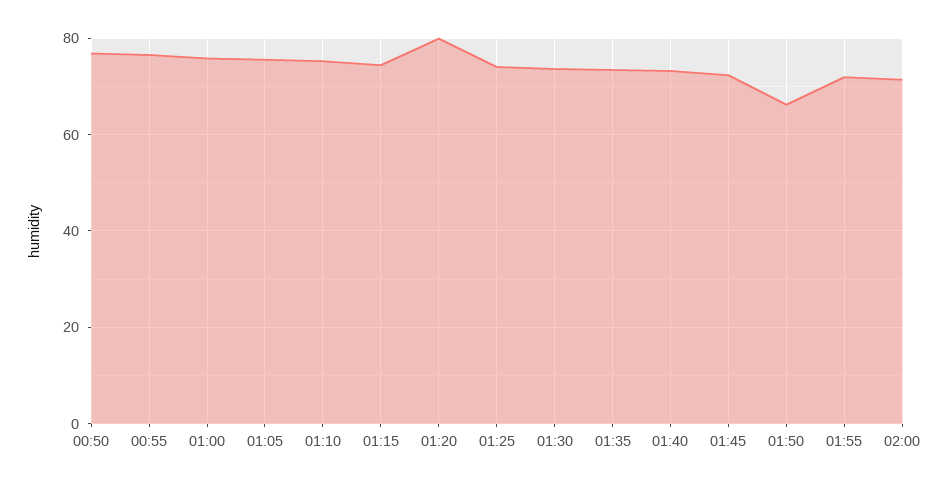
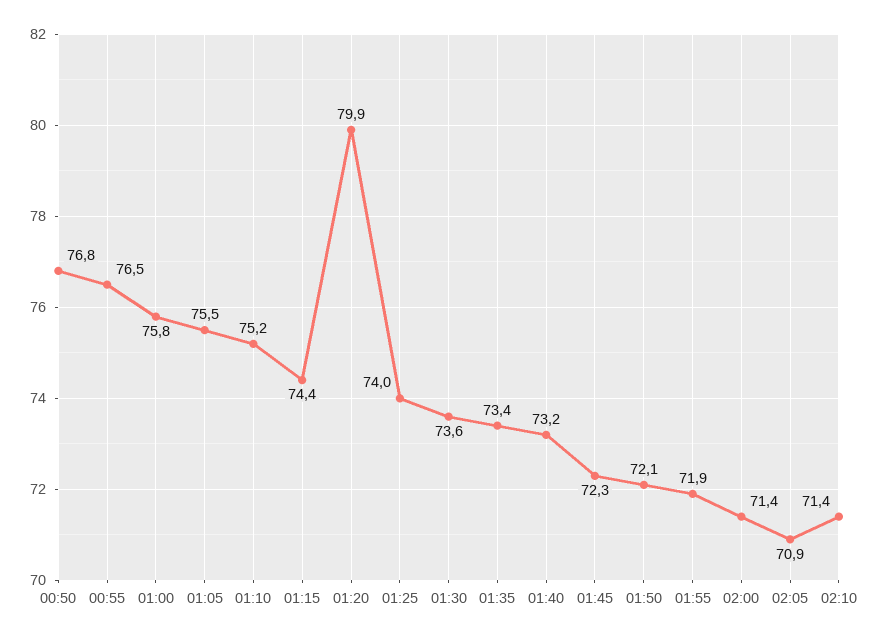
01:50: 66 -> 72.1
02:05: none -> 70.9
02:10: none -> 71.4

